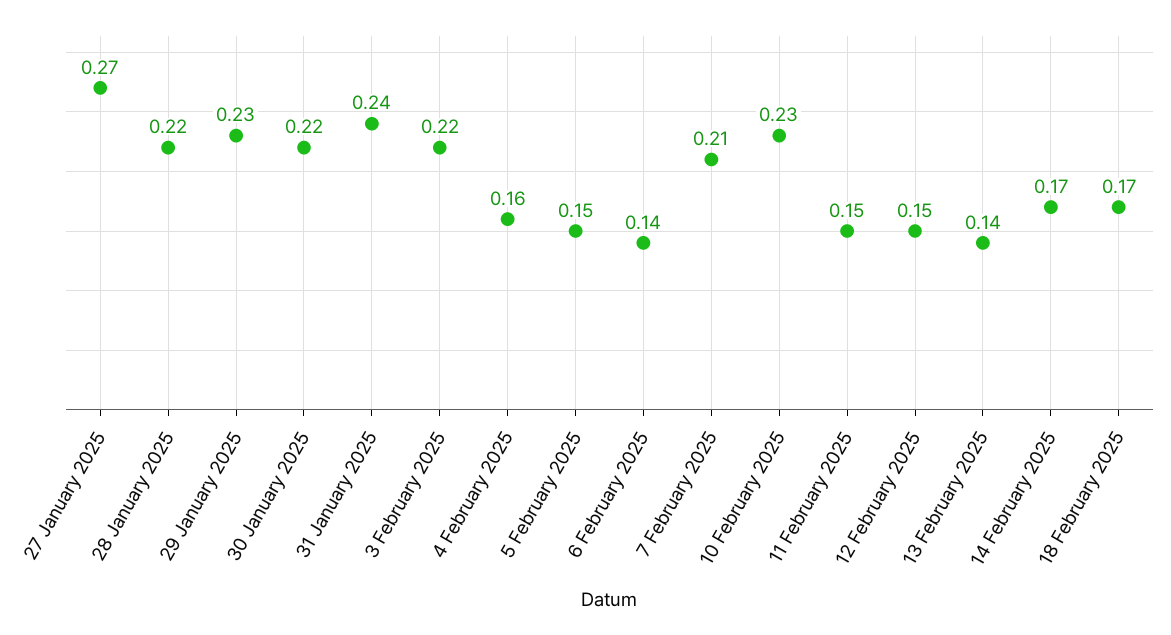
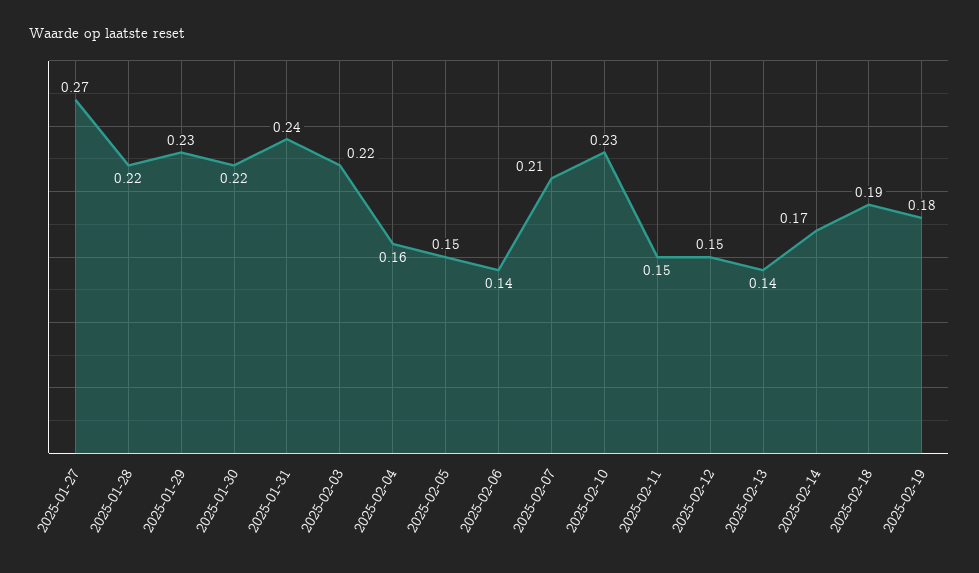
18 February 2025: 0.17 -> 0.19
2025-02-19: none -> 0.18

